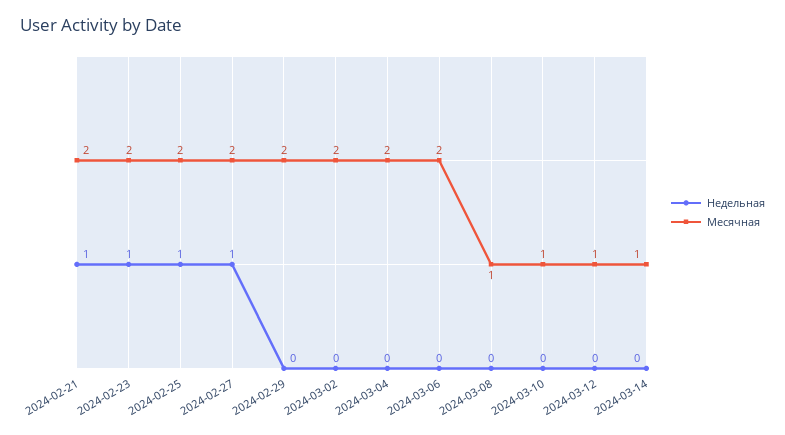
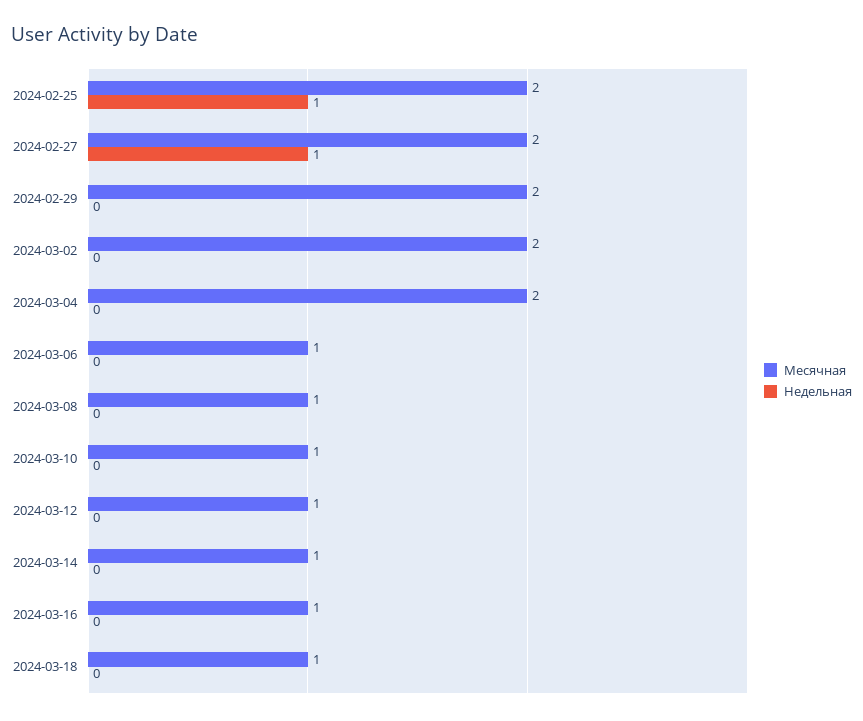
Недельная, 2024-02-21: 1 -> none
Месячная, 2024-02-21: 2 -> none
Недельная, 2024-02-23: 1 -> none
Месячная, 2024-02-23: 2 -> none
Месячная, 2024-03-06: 2 -> 1
Месячная, 2024-03-16: none -> 1
Недельная, 2024-03-16: none -> 0
Месячная, 2024-03-18: none -> 1
Недельная, 2024-03-18: none -> 0

